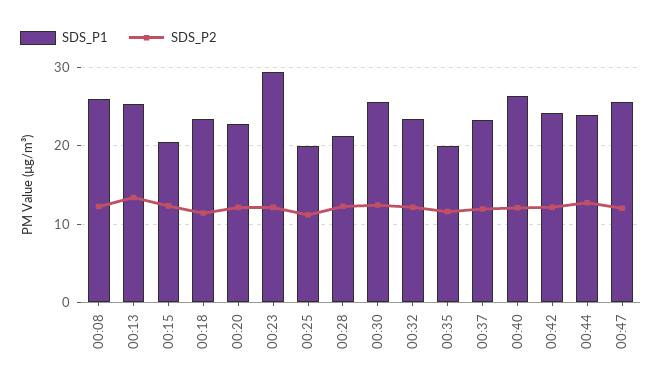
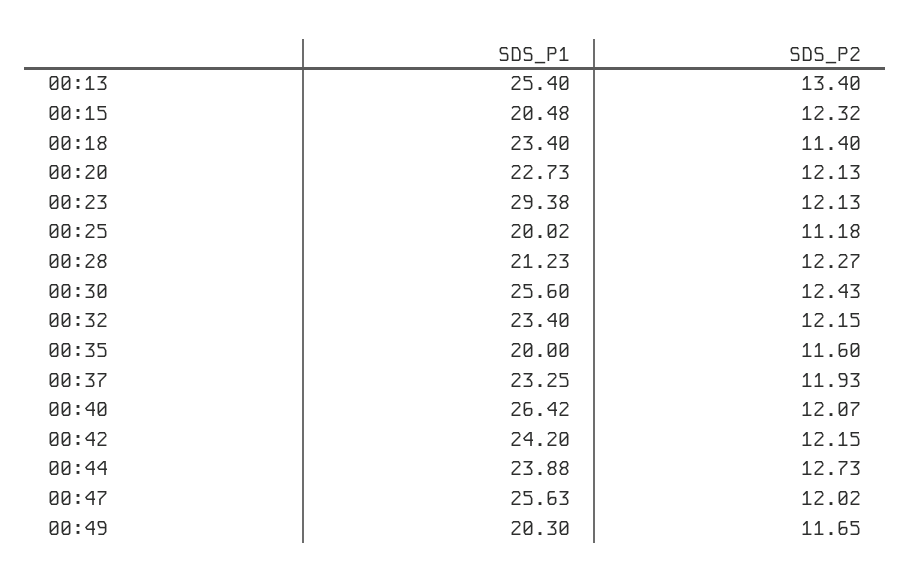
SDS_P1, 00:08: 26 -> none
SDS_P2, 00:08: 12 -> none
SDS_P1, 00:49: none -> 20.3
SDS_P2, 00:49: none -> 11.65

